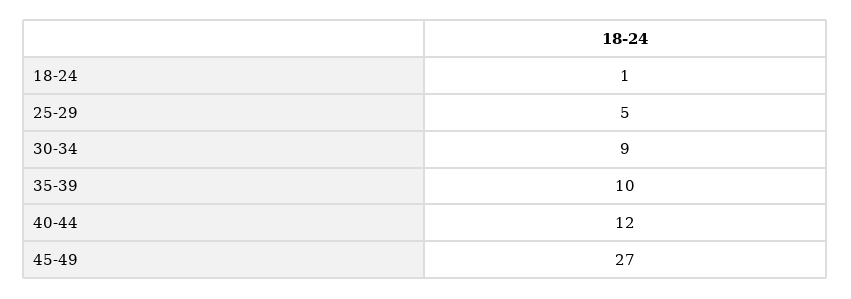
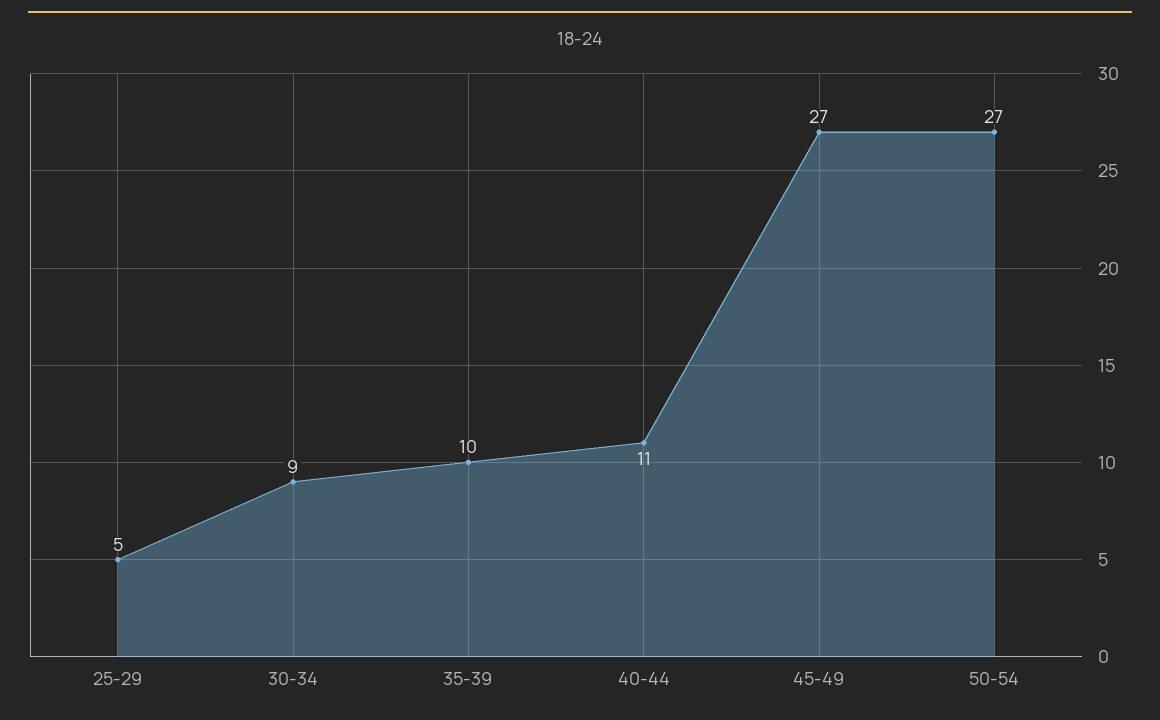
18-24: 1 -> none
40-44: 12 -> 11
50-54: none -> 27

